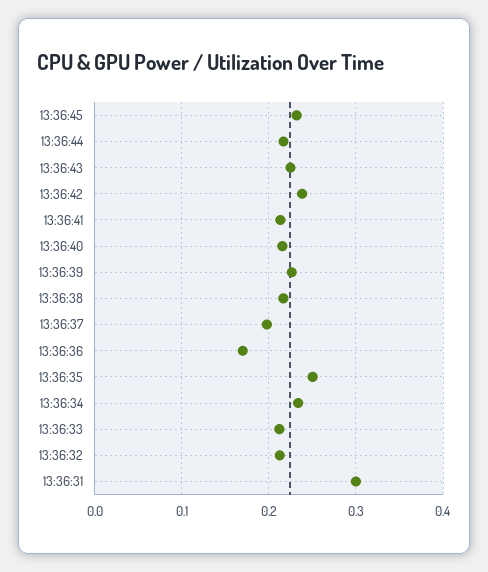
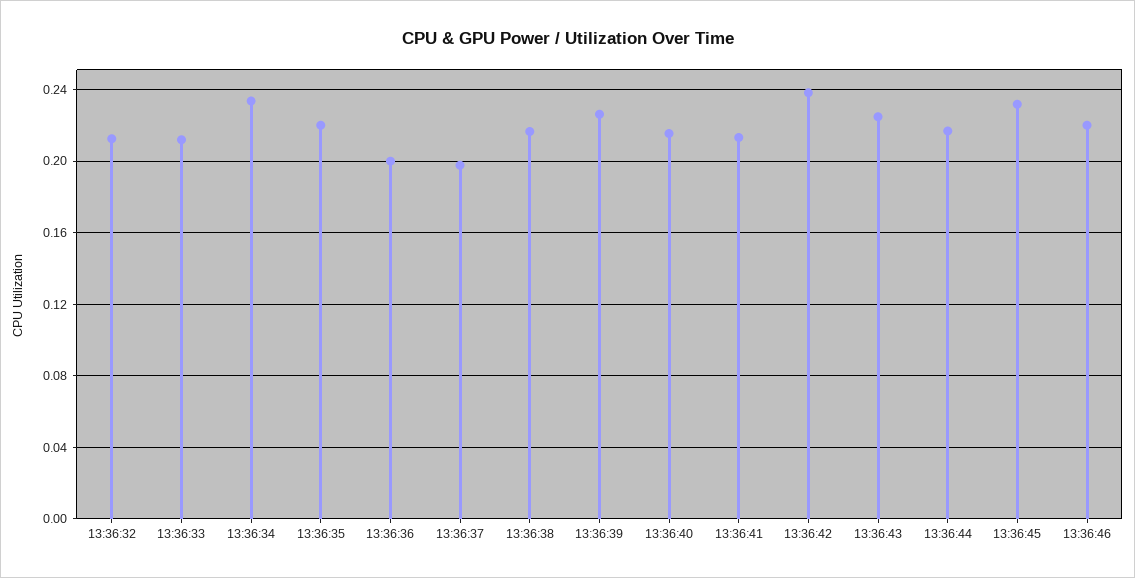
13:36:36: 0.17 -> 0.2
13:36:35: 0.25 -> 0.22
13:36:31: 0.3 -> none
13:36:46: none -> 0.22

